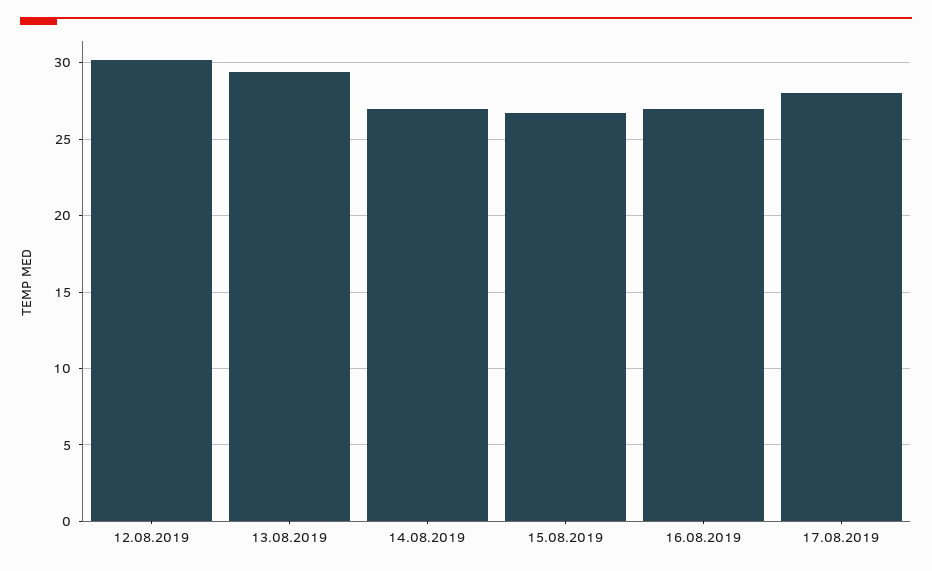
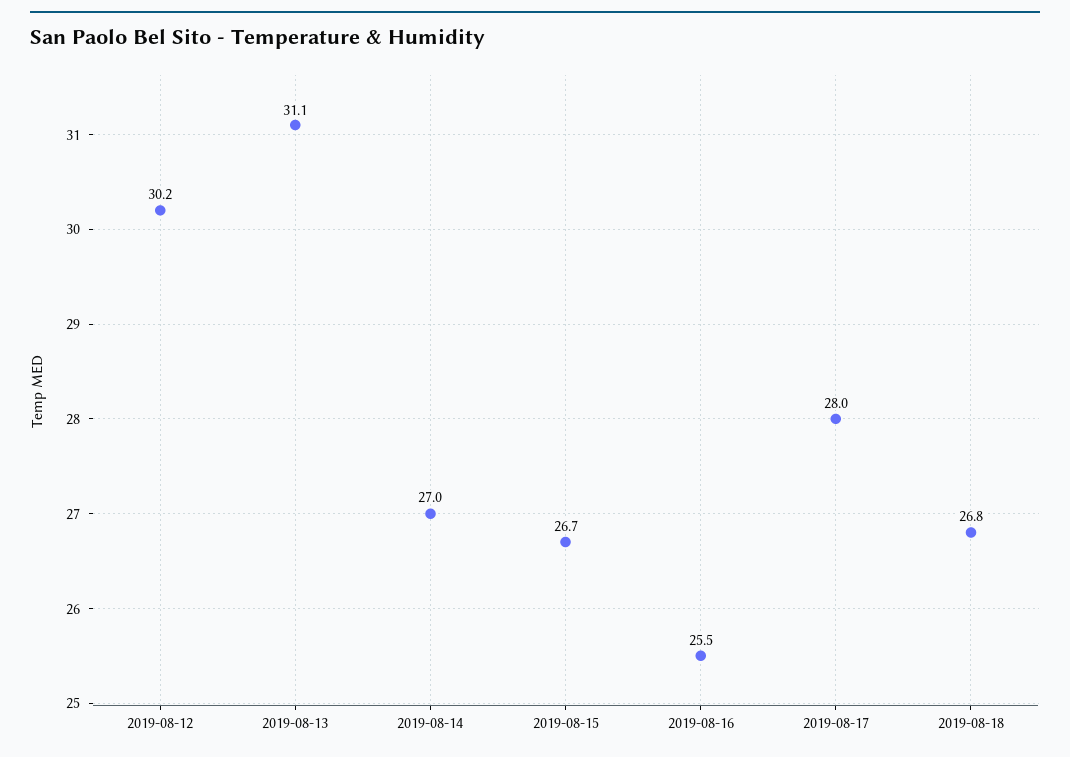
13.08.2019: 29.5 -> 31.1
16.08.2019: 27 -> 25.5
2019-08-18: none -> 26.8

